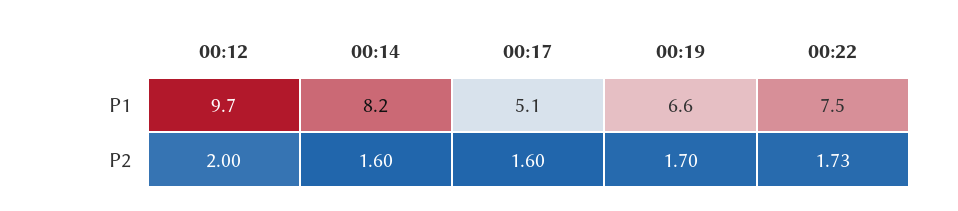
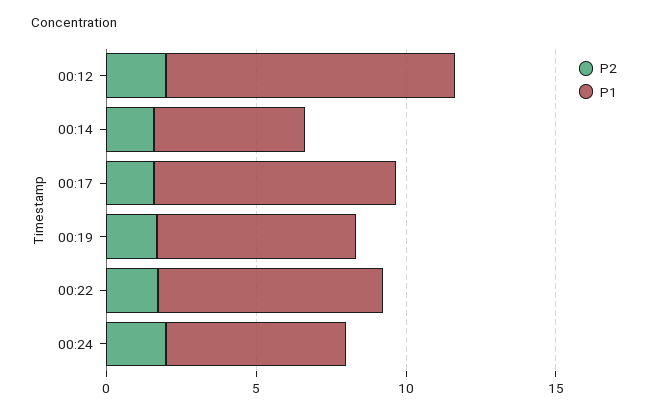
P1, 00:14: 8.2 -> 5
P1, 00:17: 5.1 -> 8
P2, 00:24: none -> 2
P1, 00:24: none -> 6

